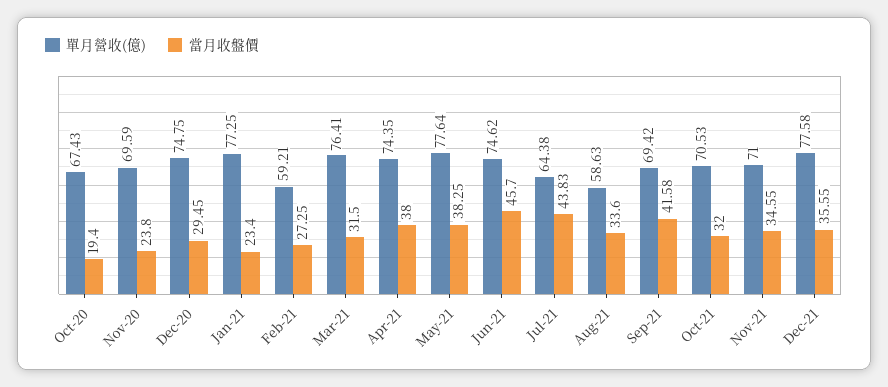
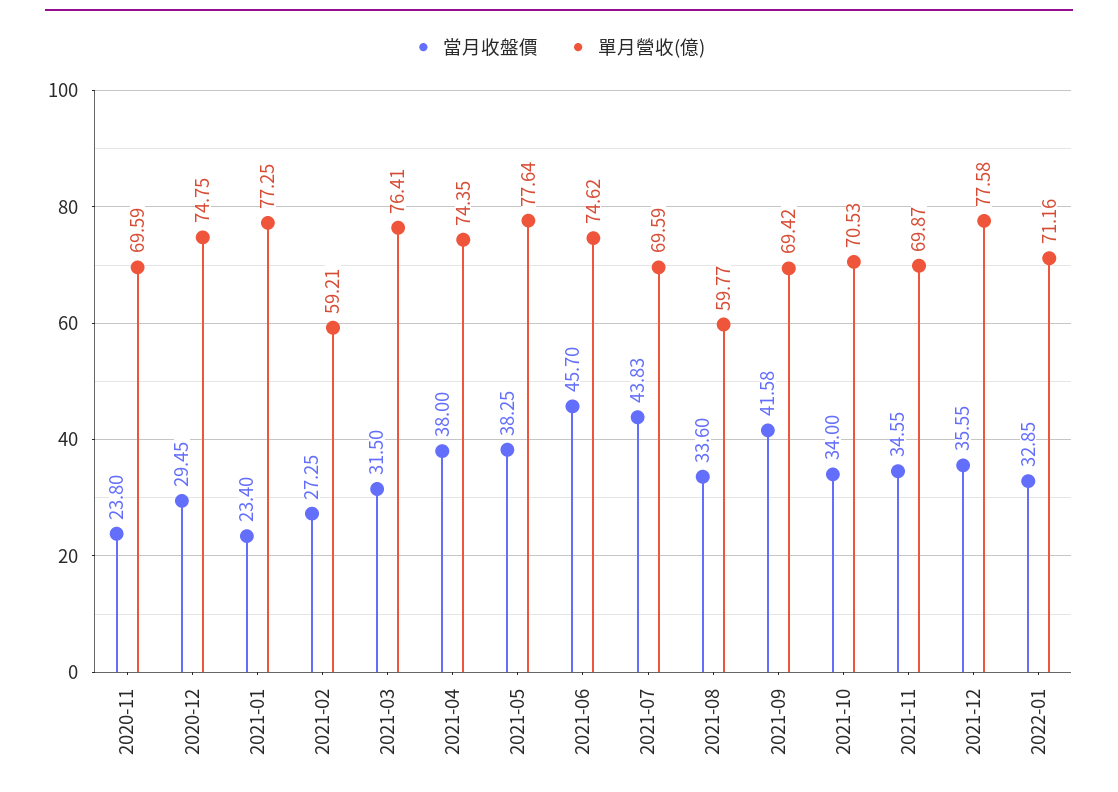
單月營收(億), Oct-20: 67.43 -> none
當月收盤價, Oct-20: 19.4 -> none
單月營收(億), Jul-21: 64.38 -> 69.59
單月營收(億), Aug-21: 58.63 -> 59.77
當月收盤價, Oct-21: 32 -> 34
單月營收(億), Nov-21: 71 -> 69.87
當月收盤價, 2022-01: none -> 32.85
單月營收(億), 2022-01: none -> 71.16

